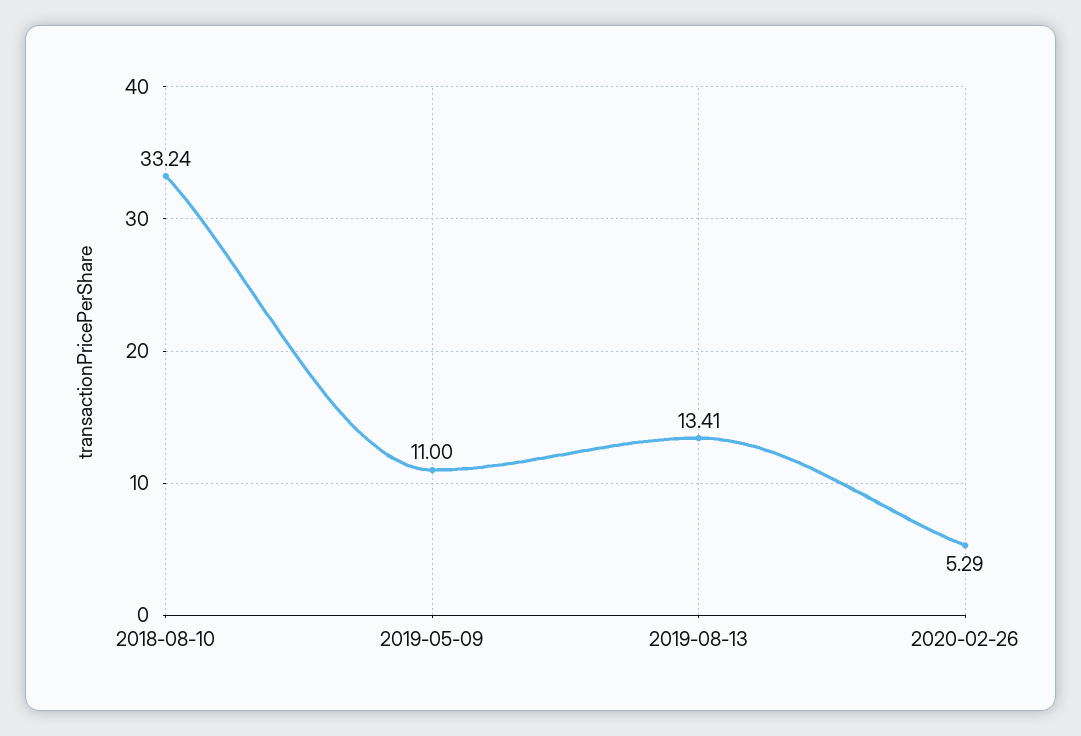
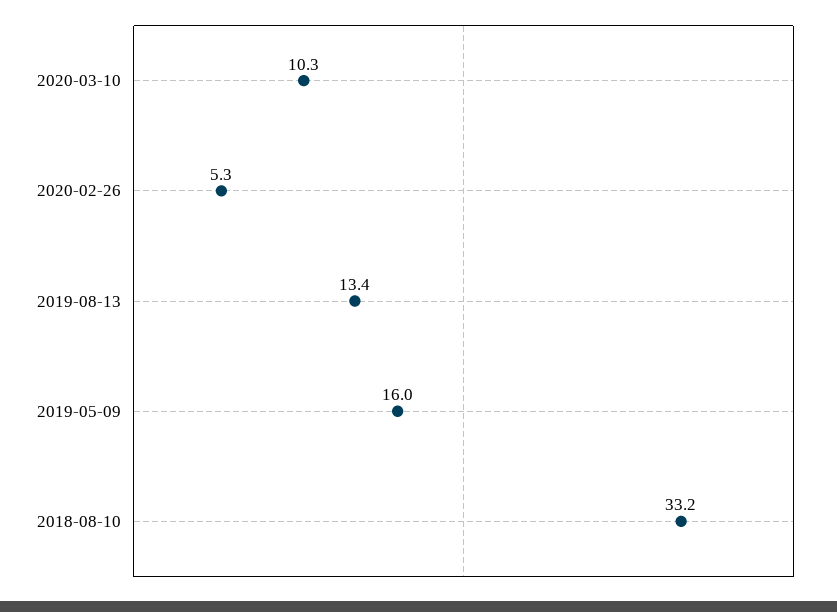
2019-05-09: 11 -> 16
2020-03-10: none -> 10.3

